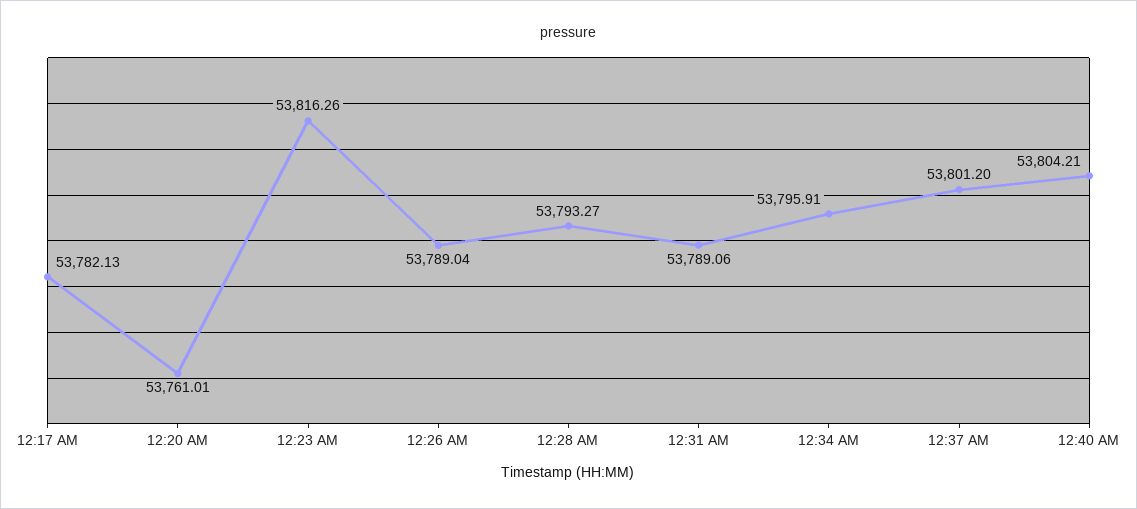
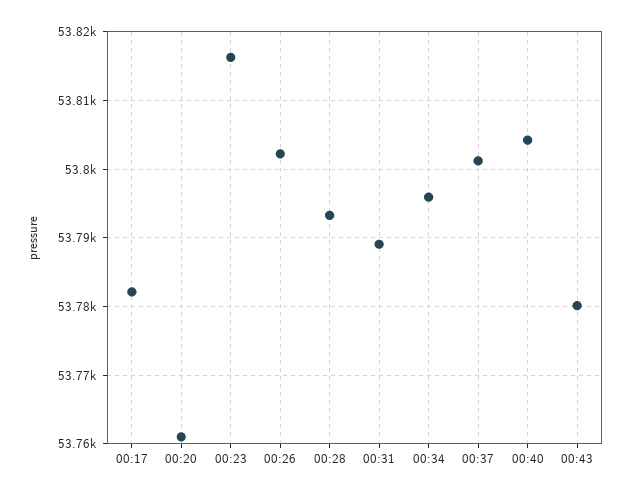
12:26 AM: 53789.04 -> 53802
00:43: none -> 53780

